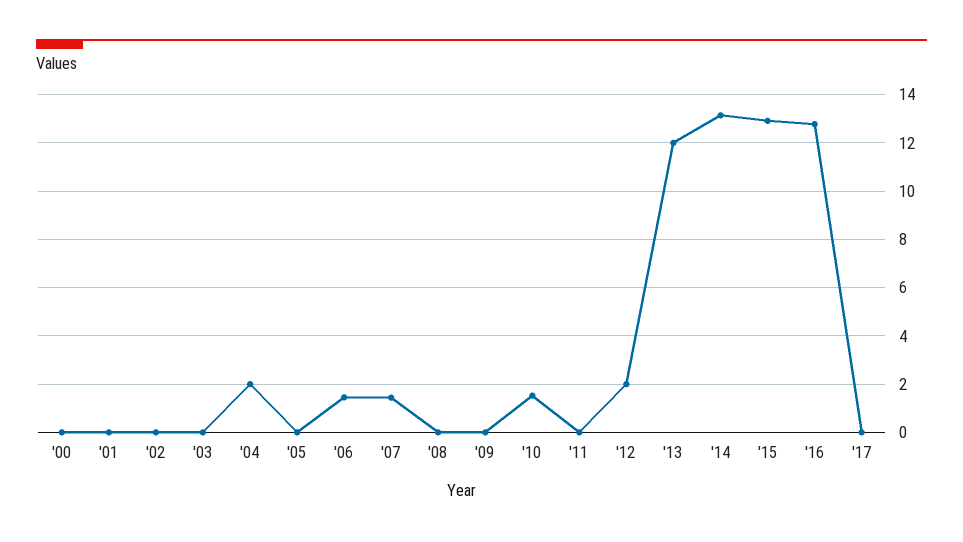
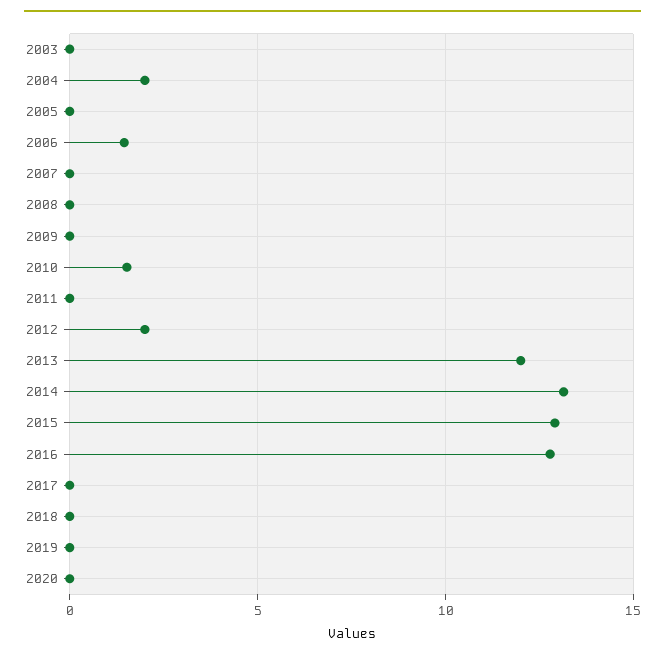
'00: 0 -> none
'01: 0 -> none
'02: 0 -> none
'07: 1.5 -> 0
2018: none -> 0
2019: none -> 0
2020: none -> 0

